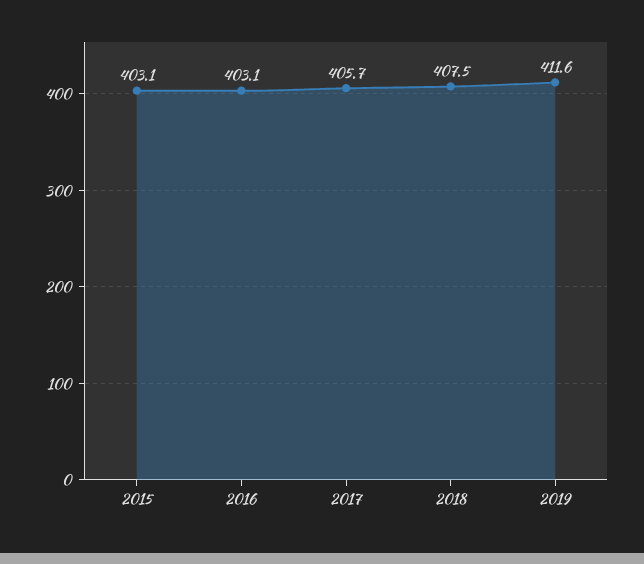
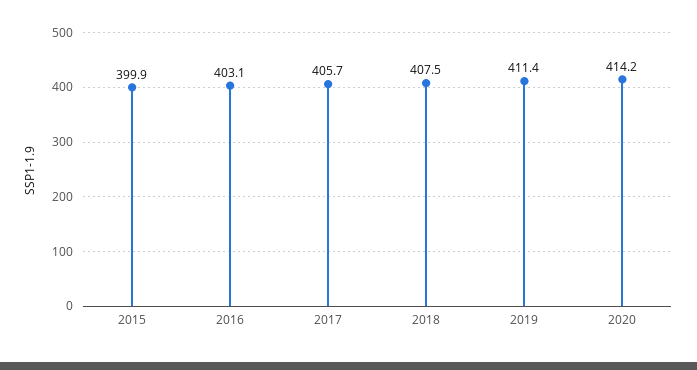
2015: 403.1 -> 399.9
2019: 411.6 -> 411.4
2020: none -> 414.2

